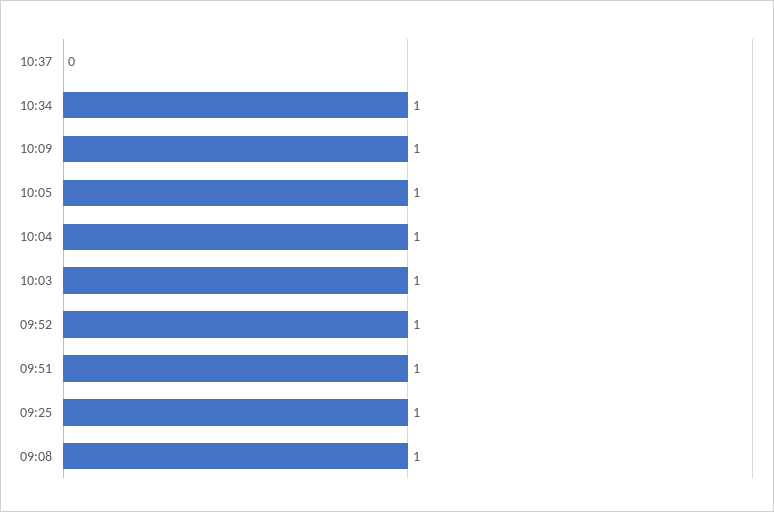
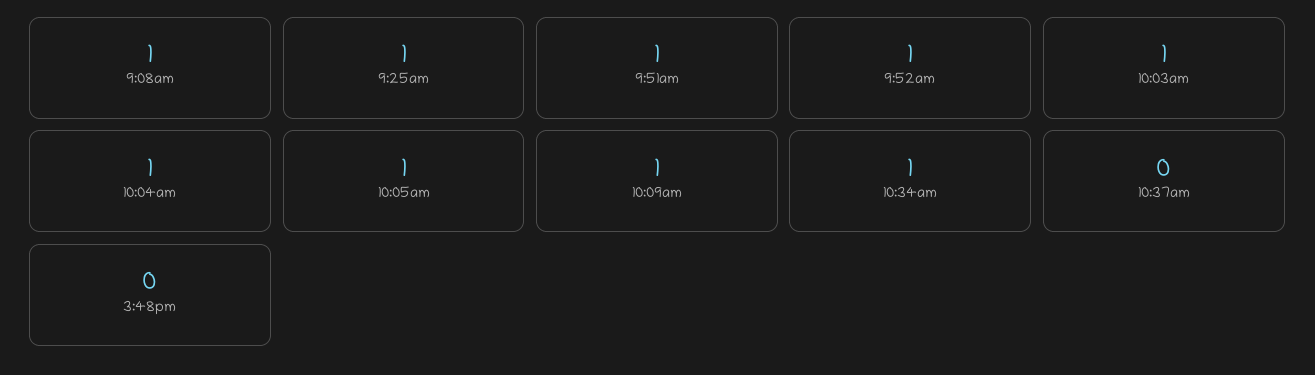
3:48pm: none -> 0

